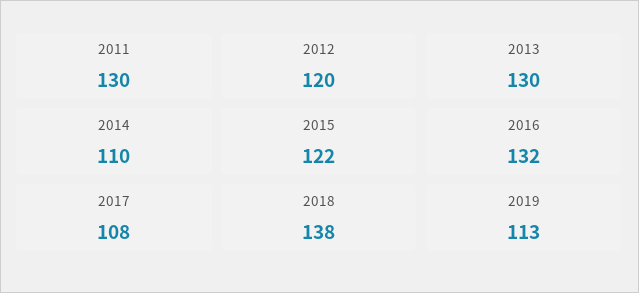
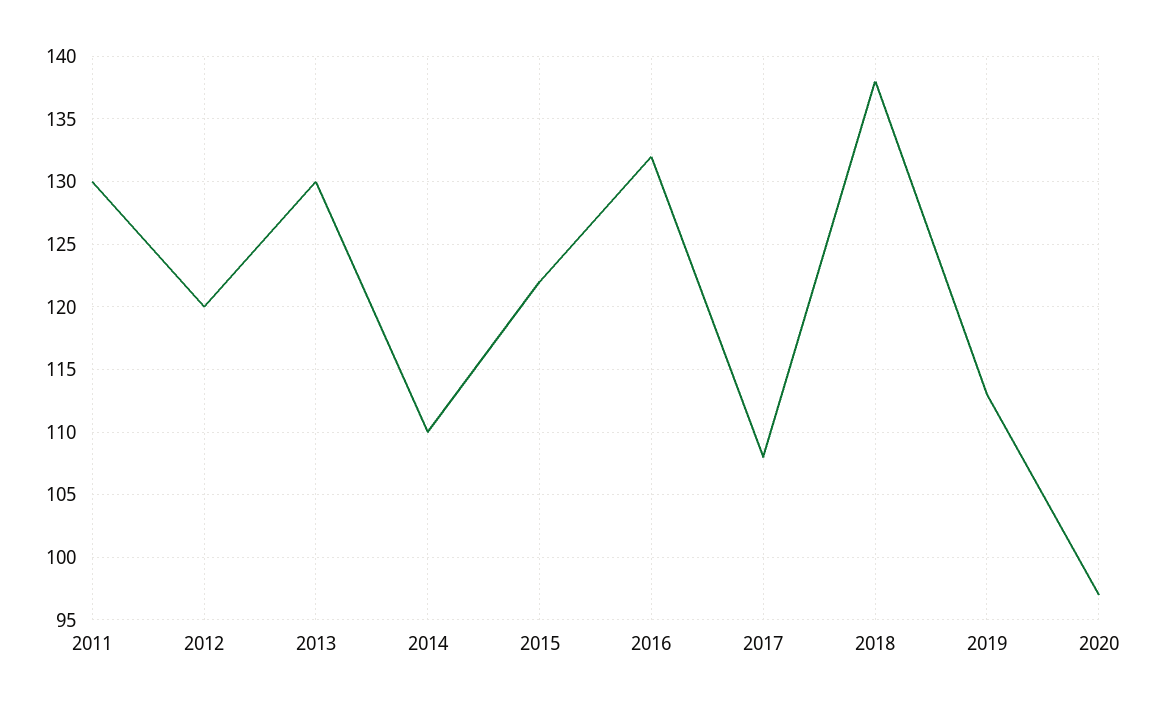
2020: none -> 97

